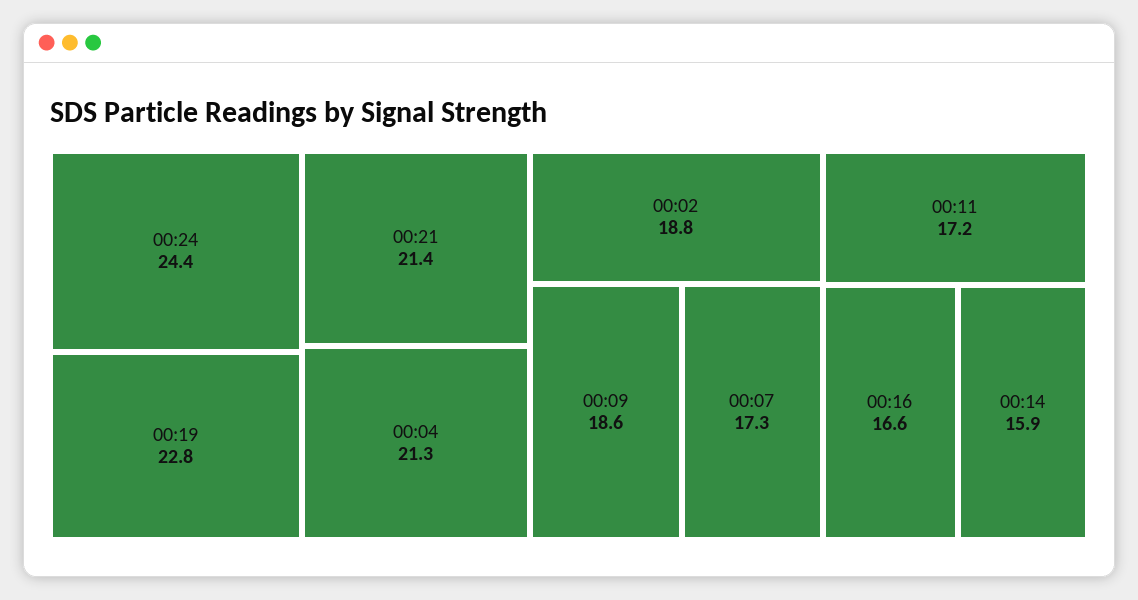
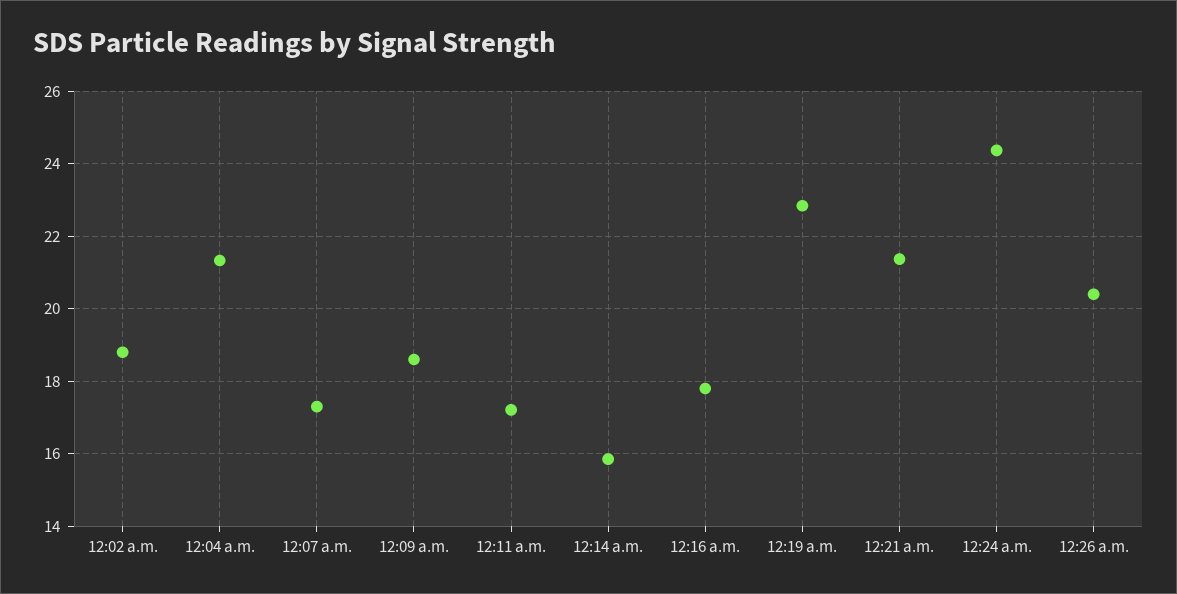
00:16: 16.6 -> 17.8
12:26 a.m.: none -> 20.4

